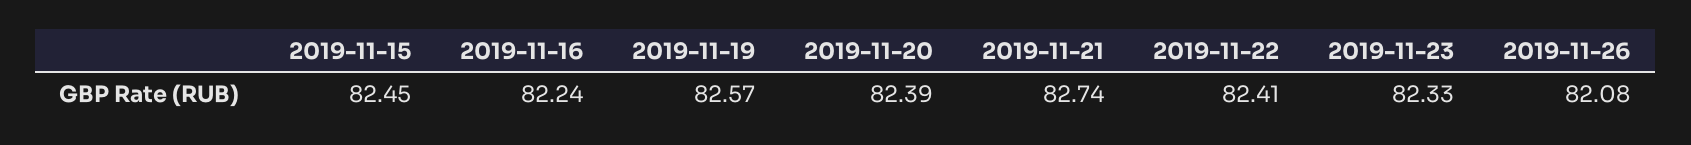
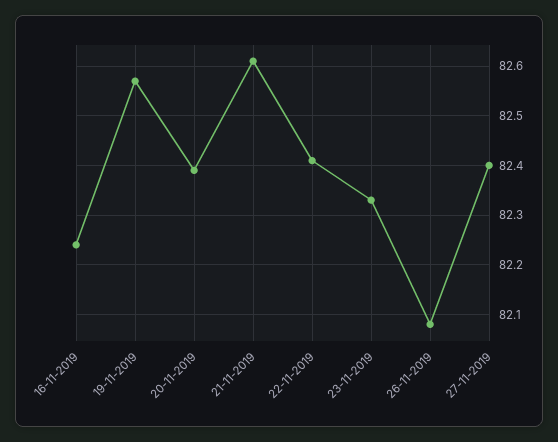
2019-11-15: 82.45 -> none
2019-11-21: 82.74 -> 82.6
27-11-2019: none -> 82.4

